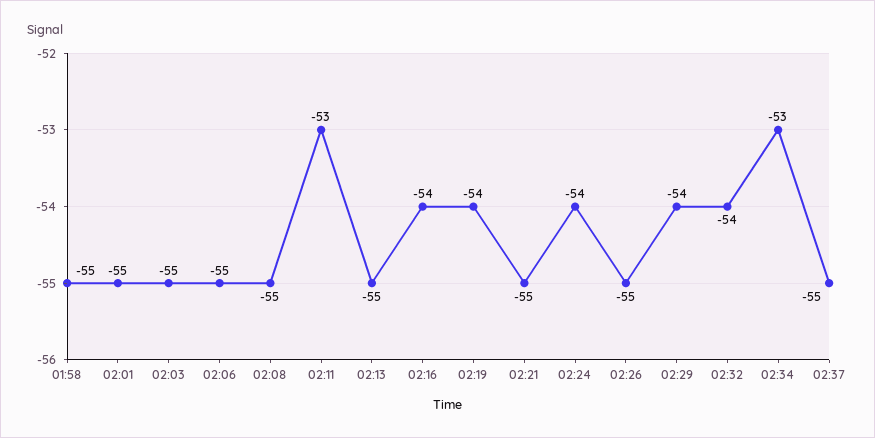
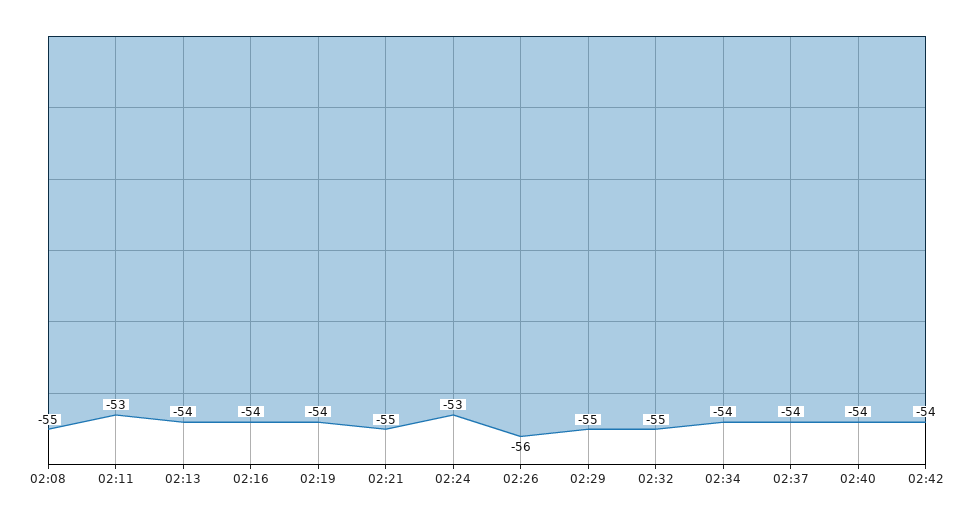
01:58: -55 -> none
02:01: -55 -> none
02:03: -55 -> none
02:06: -55 -> none
02:13: -55 -> -54
02:24: -54 -> -53
02:26: -55 -> -56
02:29: -54 -> -55
02:32: -54 -> -55
02:34: -53 -> -54
02:37: -55 -> -54
02:40: none -> -54
02:42: none -> -54

